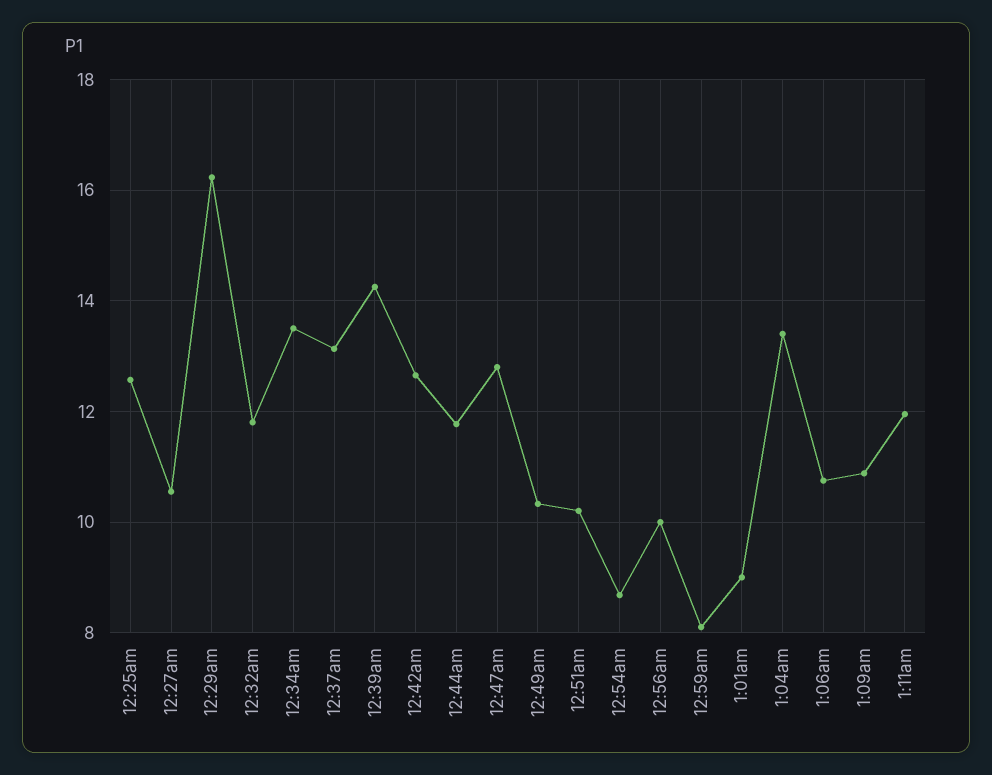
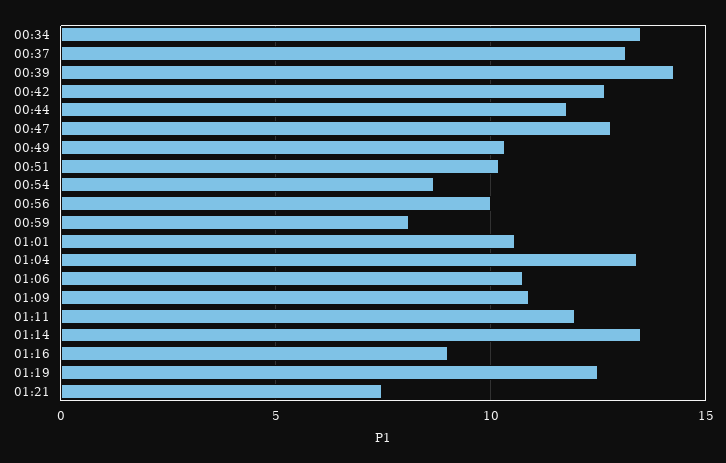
12:25am: 12.6 -> none
12:27am: 10.6 -> none
12:29am: 16.2 -> none
12:32am: 11.8 -> none
1:01am: 9 -> 10.5
01:14: none -> 13.5
01:16: none -> 9
01:19: none -> 12.5
01:21: none -> 7.5

